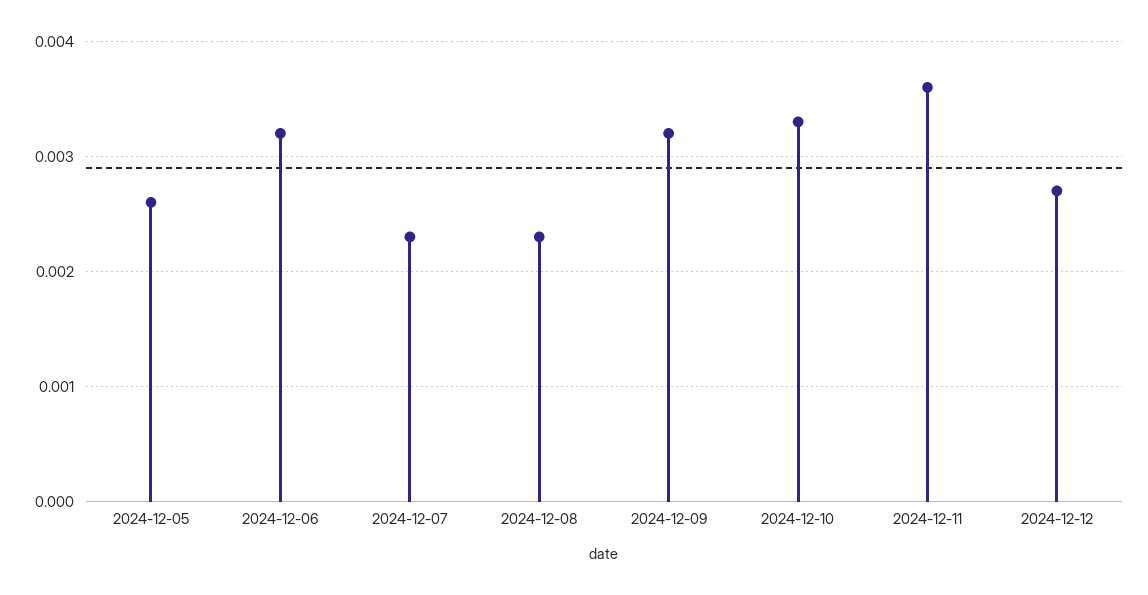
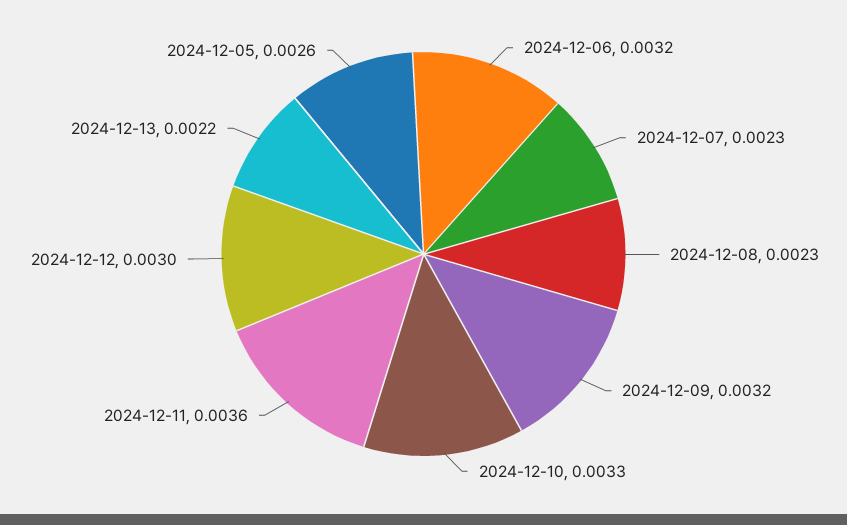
2024-12-12: 0.0027 -> 0.003
2024-12-13: none -> 0.0022

